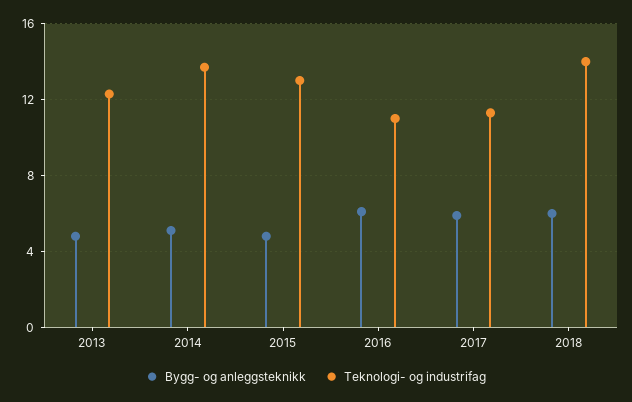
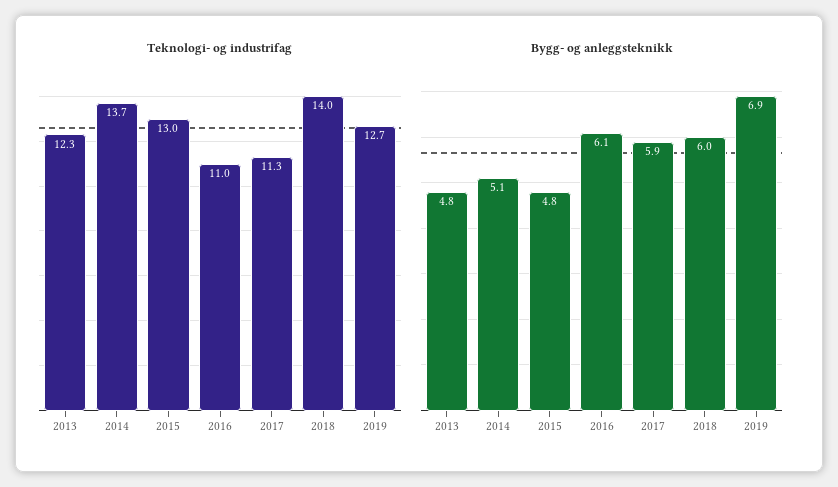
Teknologi- og industrifag, 2019: none -> 12.7
Bygg- og anleggsteknikk, 2019: none -> 6.9

